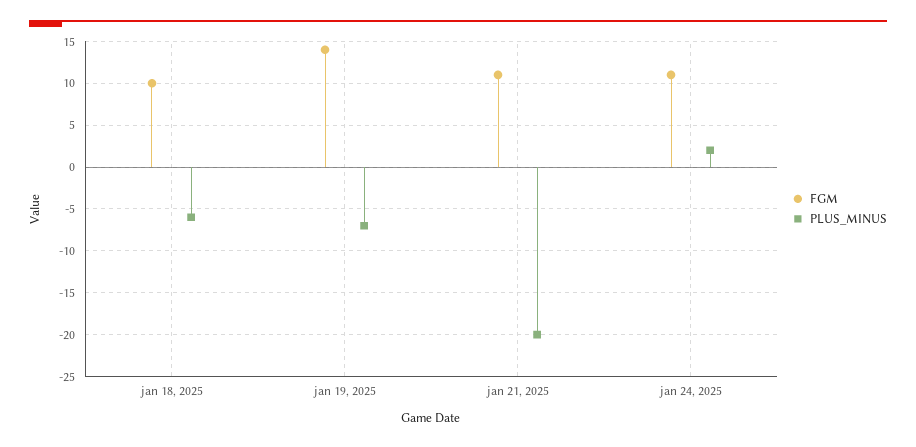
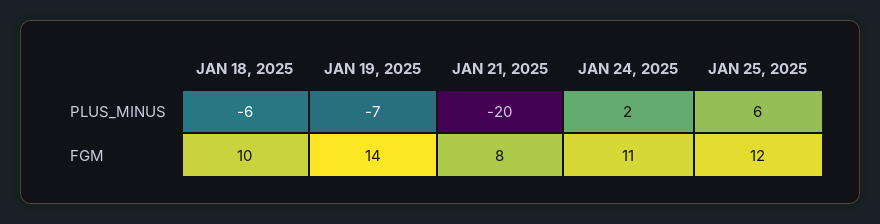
FGM, jan 21, 2025: 11 -> 8
PLUS_MINUS, JAN 25, 2025: none -> 6
FGM, JAN 25, 2025: none -> 12

